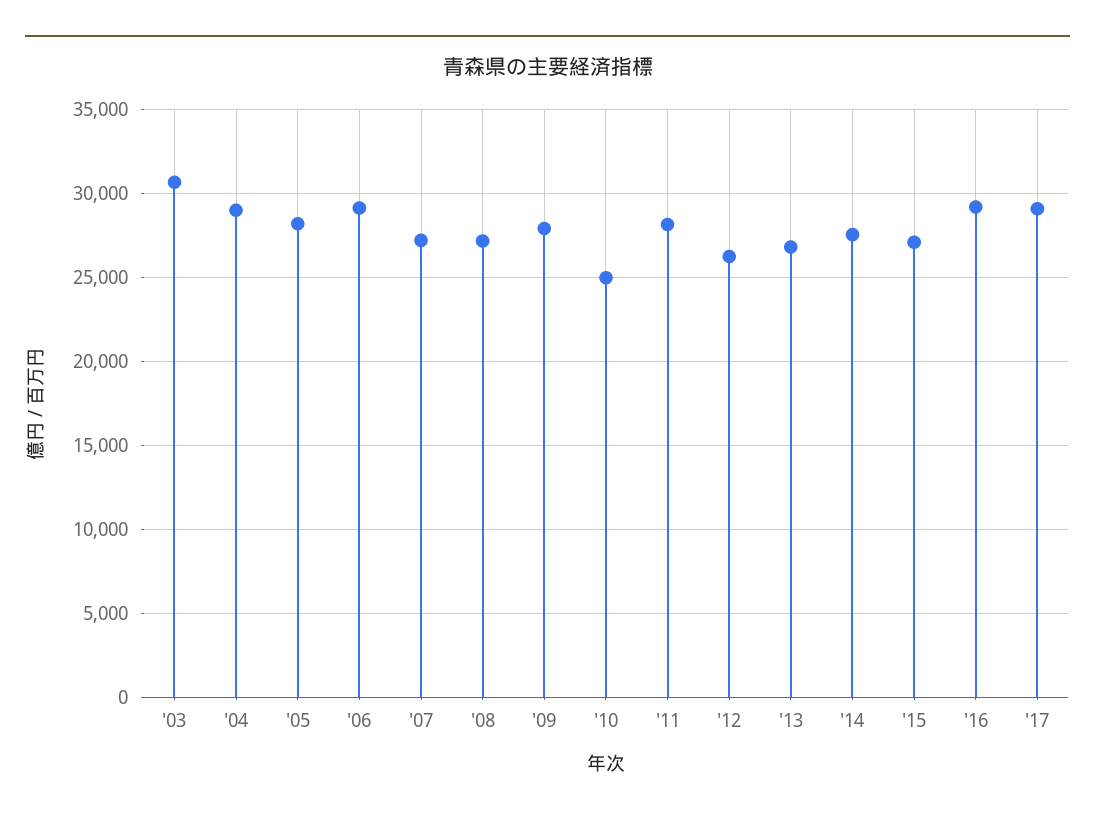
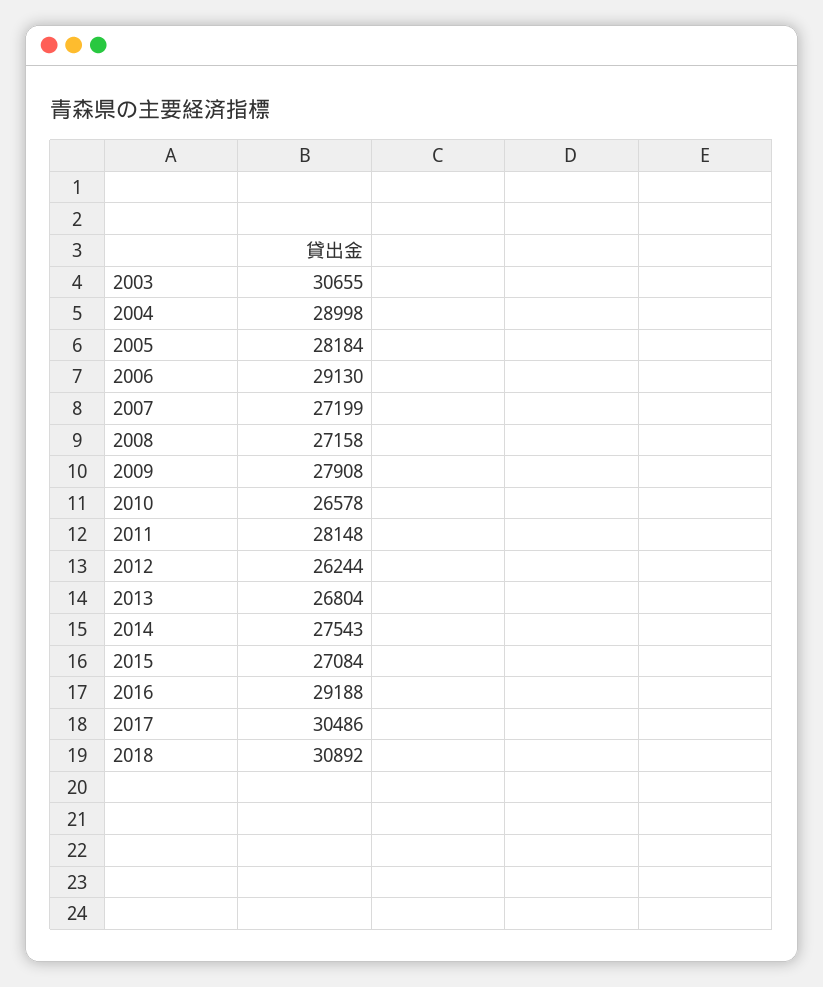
'10: 25000 -> 26578
'17: 29000 -> 30486
2018: none -> 30892

